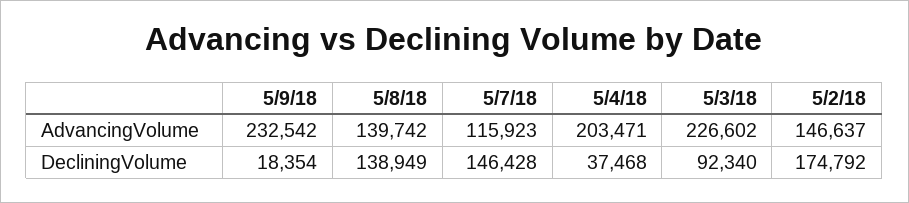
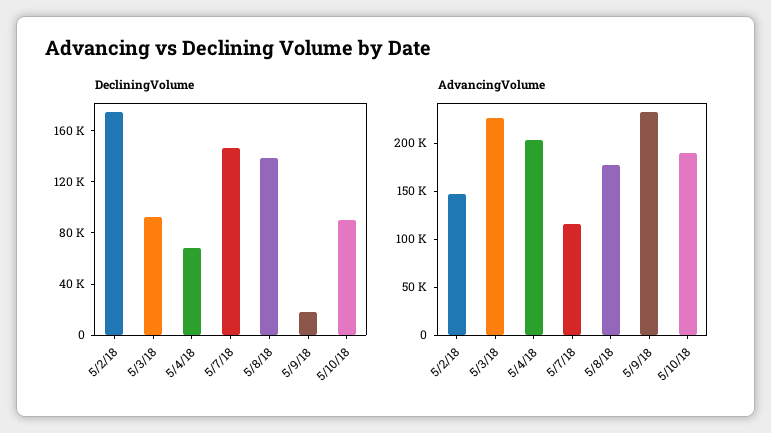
AdvancingVolume, 5/8/18: 139742 -> 180000
DecliningVolume, 5/4/18: 37468 -> 70000
DecliningVolume, 5/10/18: none -> 90000
AdvancingVolume, 5/10/18: none -> 190000

